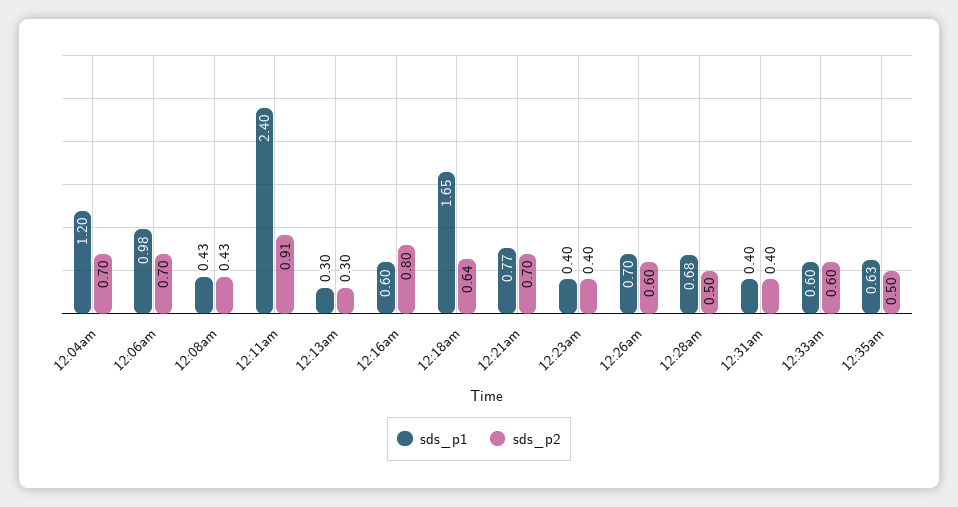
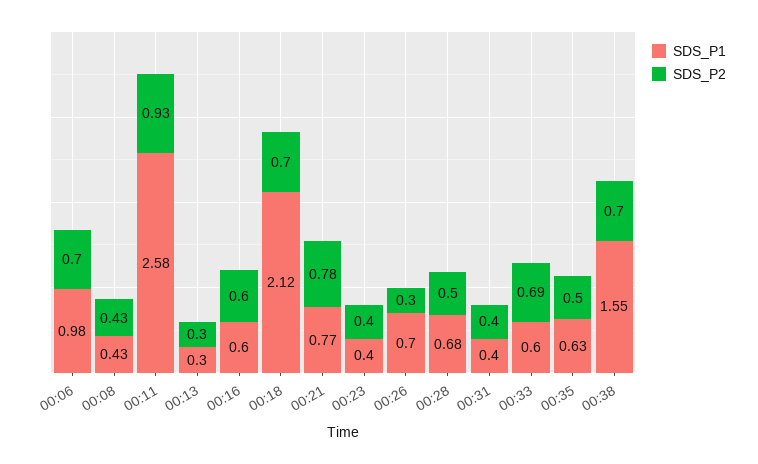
sds_p1, 12:04am: 1.2 -> none
sds_p2, 12:04am: 0.7 -> none
sds_p1, 12:11am: 2.4 -> 2.58
sds_p2, 12:11am: 0.91 -> 0.93
sds_p2, 12:16am: 0.8 -> 0.6
sds_p1, 12:18am: 1.65 -> 2.12
sds_p2, 12:18am: 0.64 -> 0.7
sds_p2, 12:21am: 0.7 -> 0.78
sds_p2, 12:26am: 0.6 -> 0.3
sds_p2, 12:33am: 0.6 -> 0.69
sds_p1, 00:38: none -> 1.55
sds_p2, 00:38: none -> 0.7

